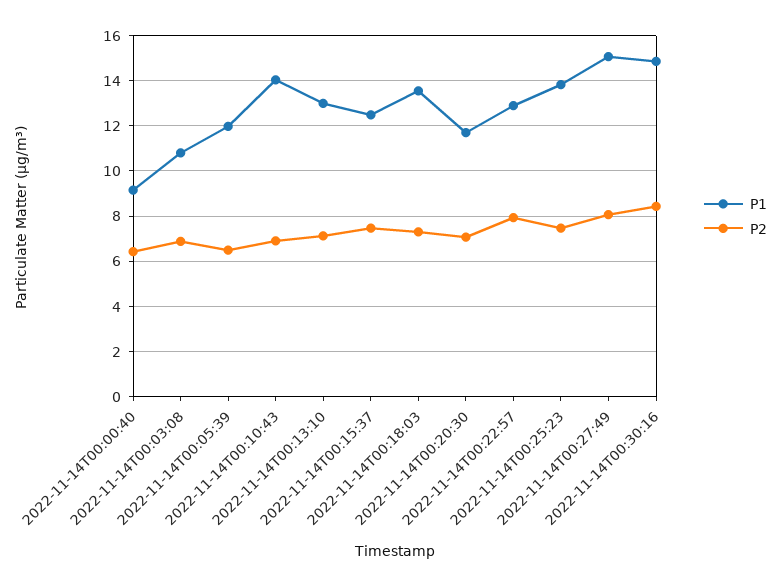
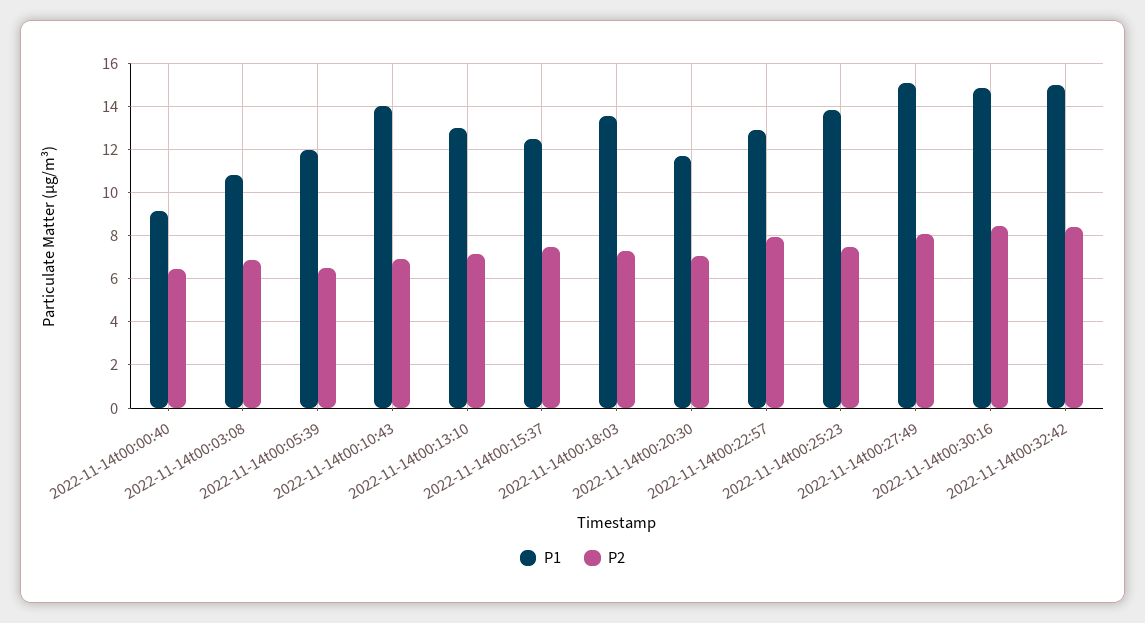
P1, 2022-11-14t00:32:42: none -> 15
P2, 2022-11-14t00:32:42: none -> 8.5

